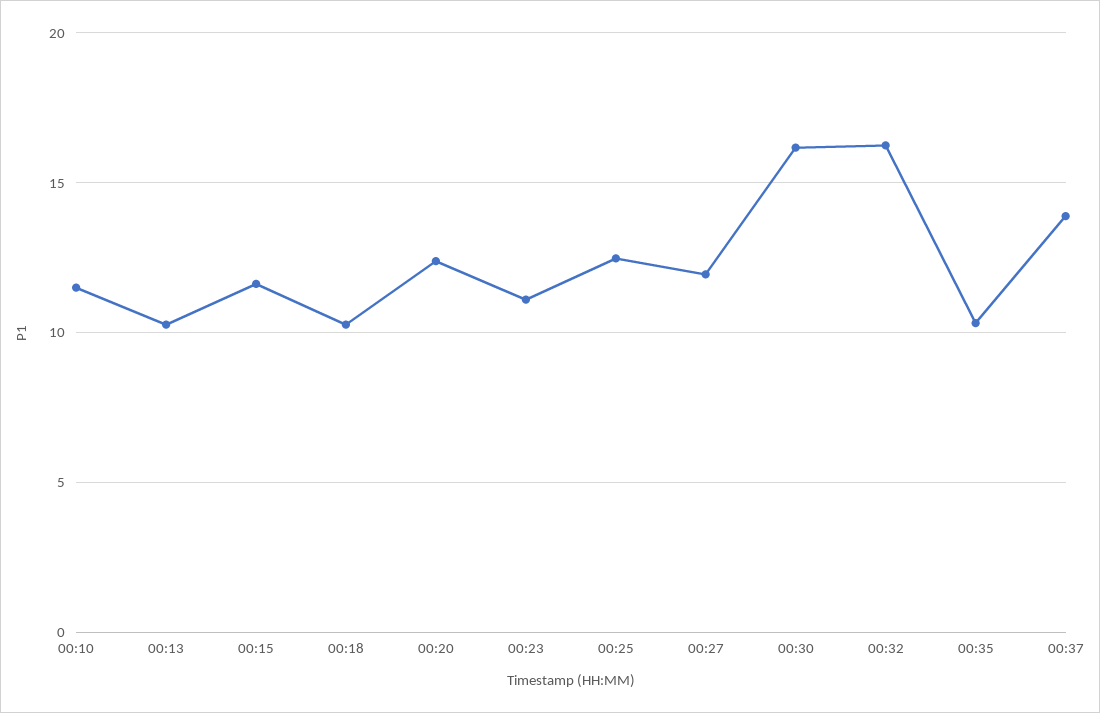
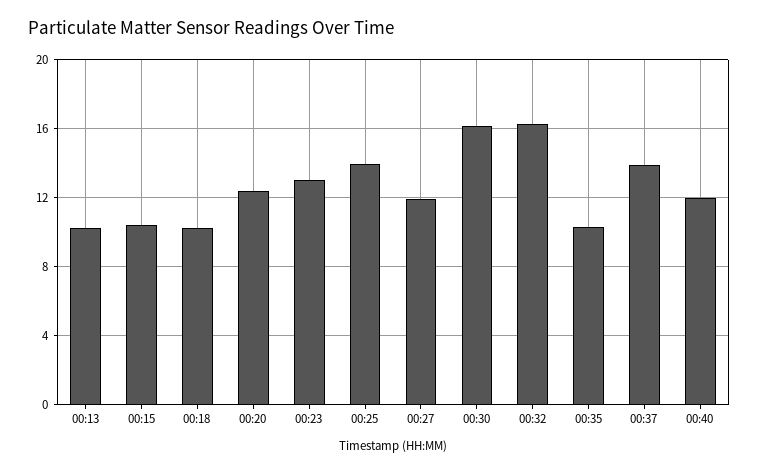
00:10: 11.5 -> none
00:15: 11.5 -> 10.5
00:23: 11 -> 13
00:25: 12.5 -> 14
00:40: none -> 12

